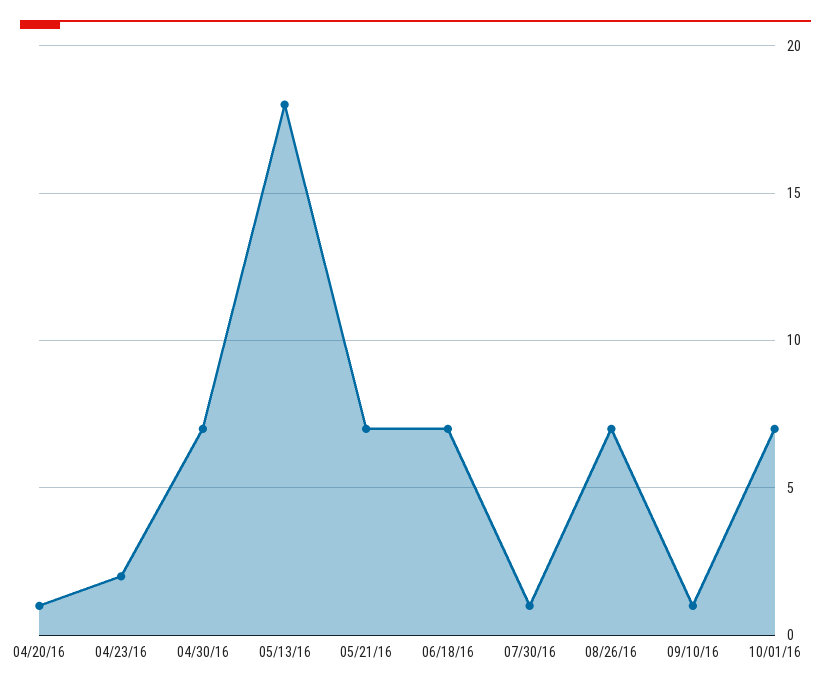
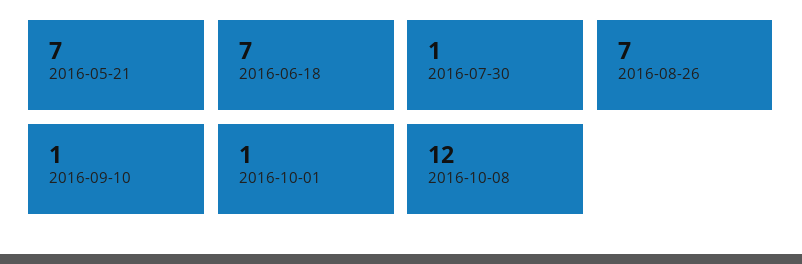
04/20/16: 1 -> none
04/23/16: 2 -> none
04/30/16: 7 -> none
05/13/16: 18 -> none
10/01/16: 7 -> 1
2016-10-08: none -> 12

